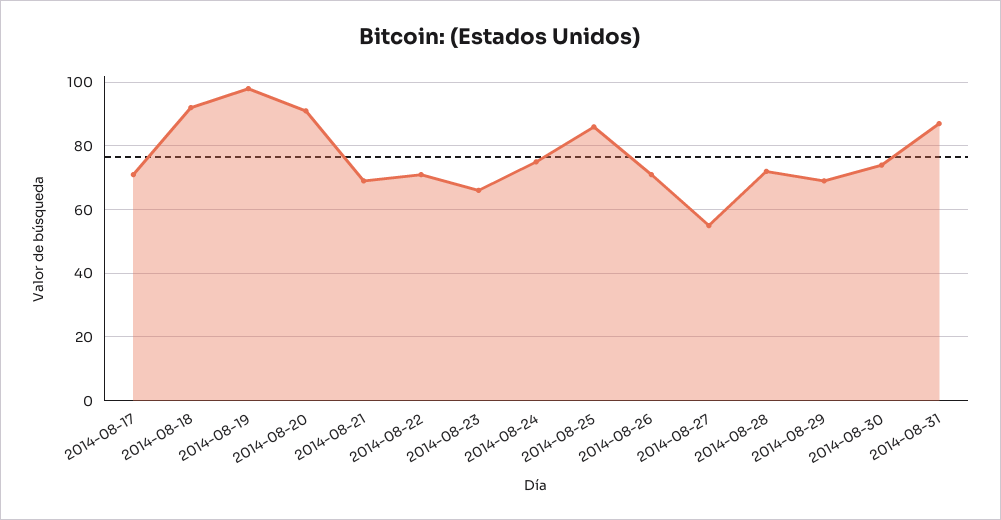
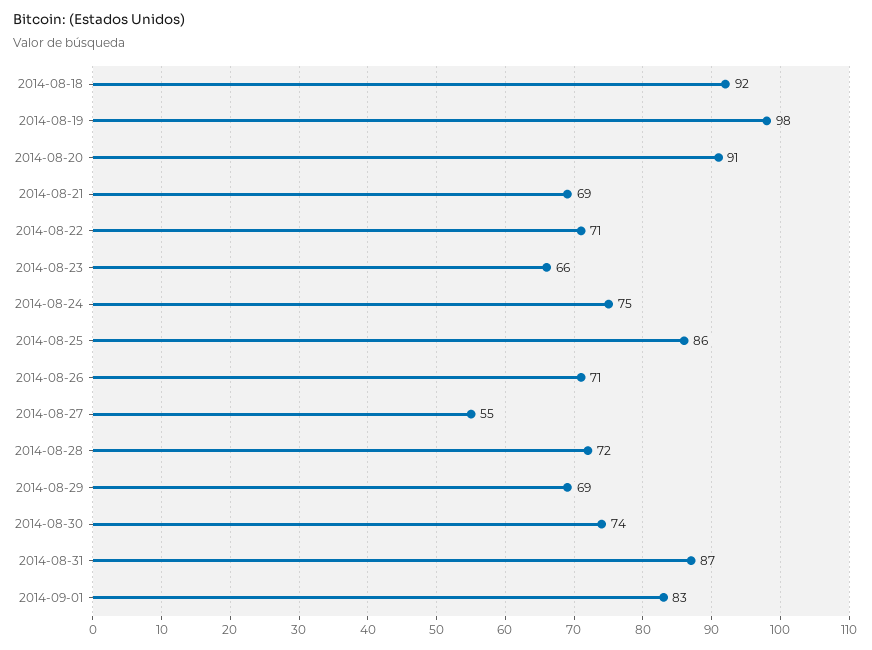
2014-08-17: 70 -> none
2014-09-01: none -> 83

